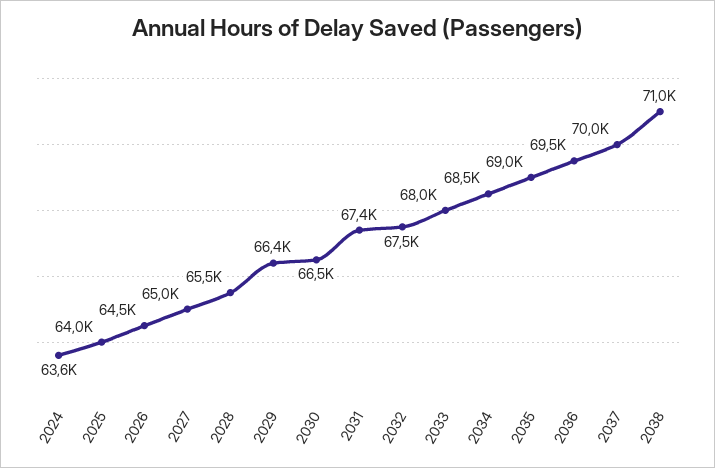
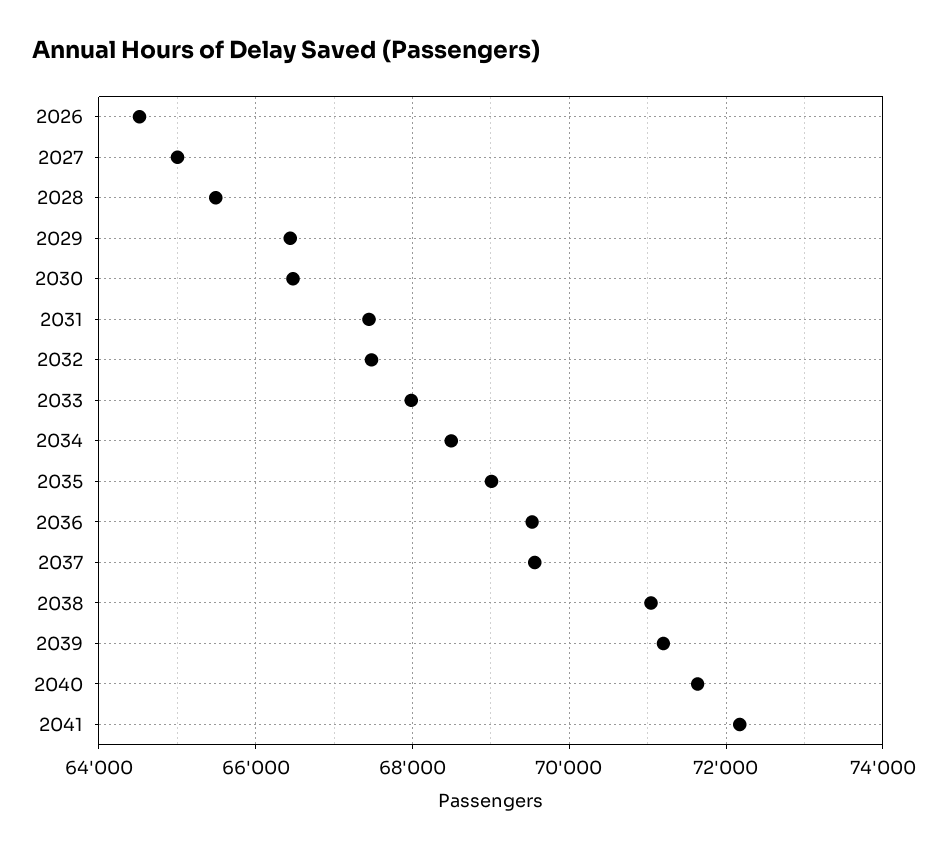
2024: 63600 -> none
2025: 64000 -> none
2037: 70000 -> 69600
2039: none -> 71200
2040: none -> 71600
2041: none -> 72200

